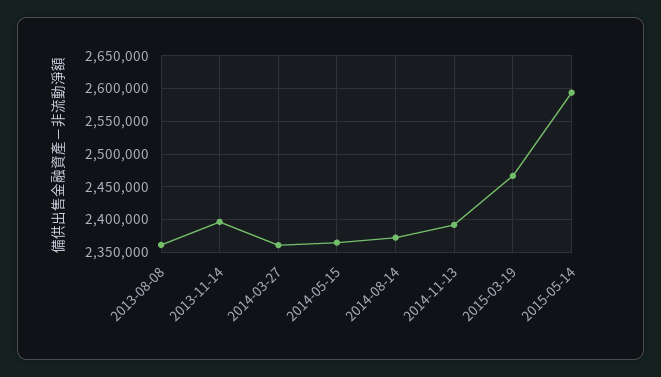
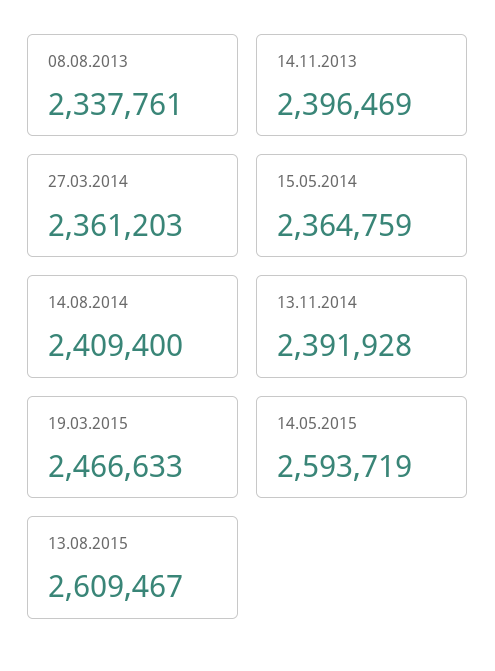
2013-08-08: 2360000 -> 2337761
2014-08-14: 2370000 -> 2409400
13.08.2015: none -> 2609467

